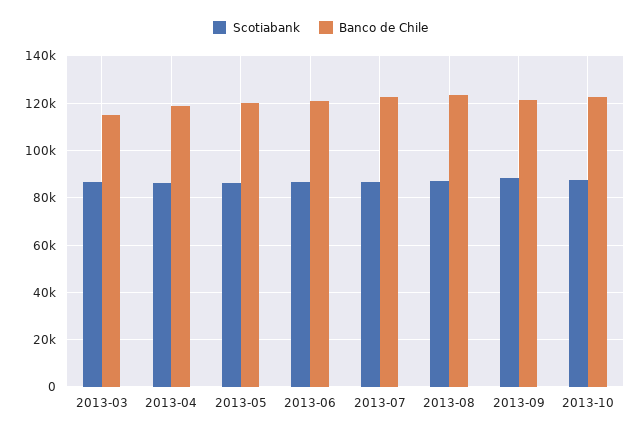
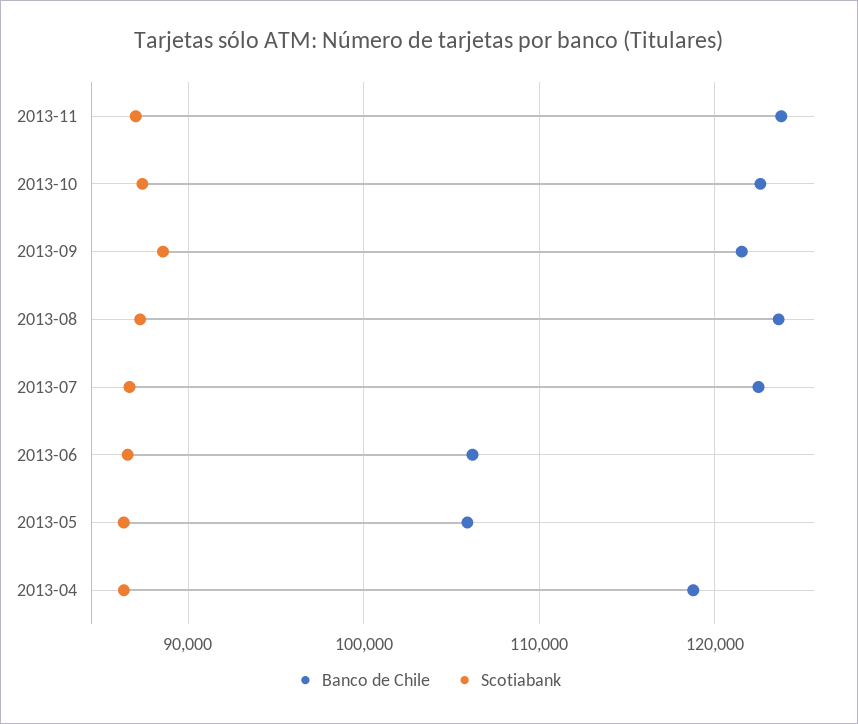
Scotiabank, 2013-03: 85000 -> none
Banco de Chile, 2013-03: 115000 -> none
Banco de Chile, 2013-05: 120000 -> 106000
Banco de Chile, 2013-06: 120000 -> 106000
Banco de Chile, 2013-11: none -> 124000
Scotiabank, 2013-11: none -> 87000

